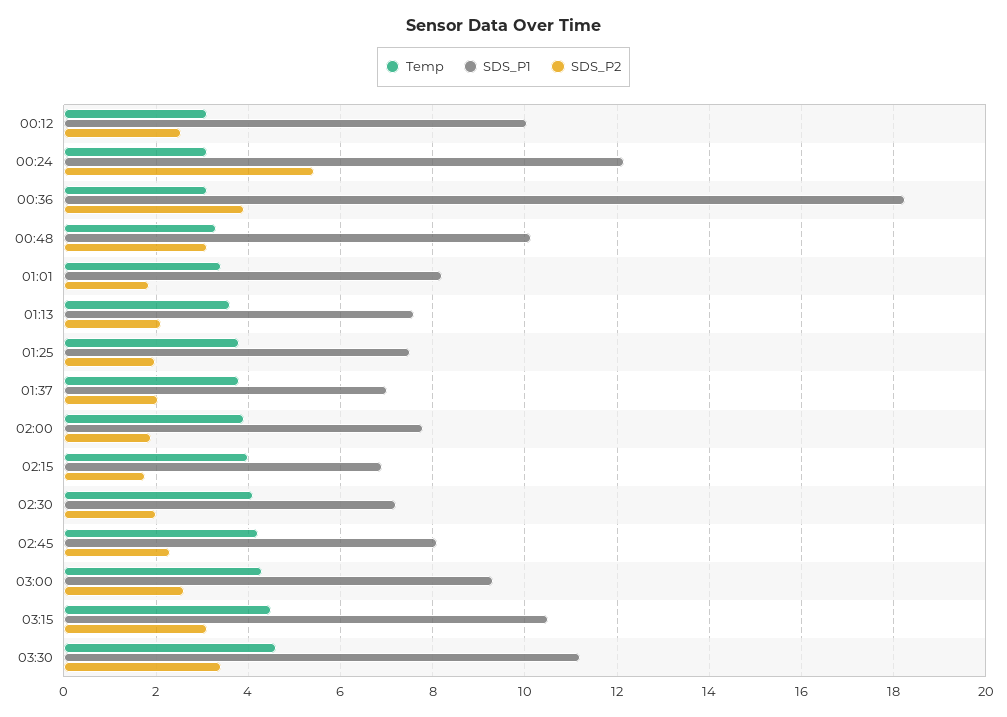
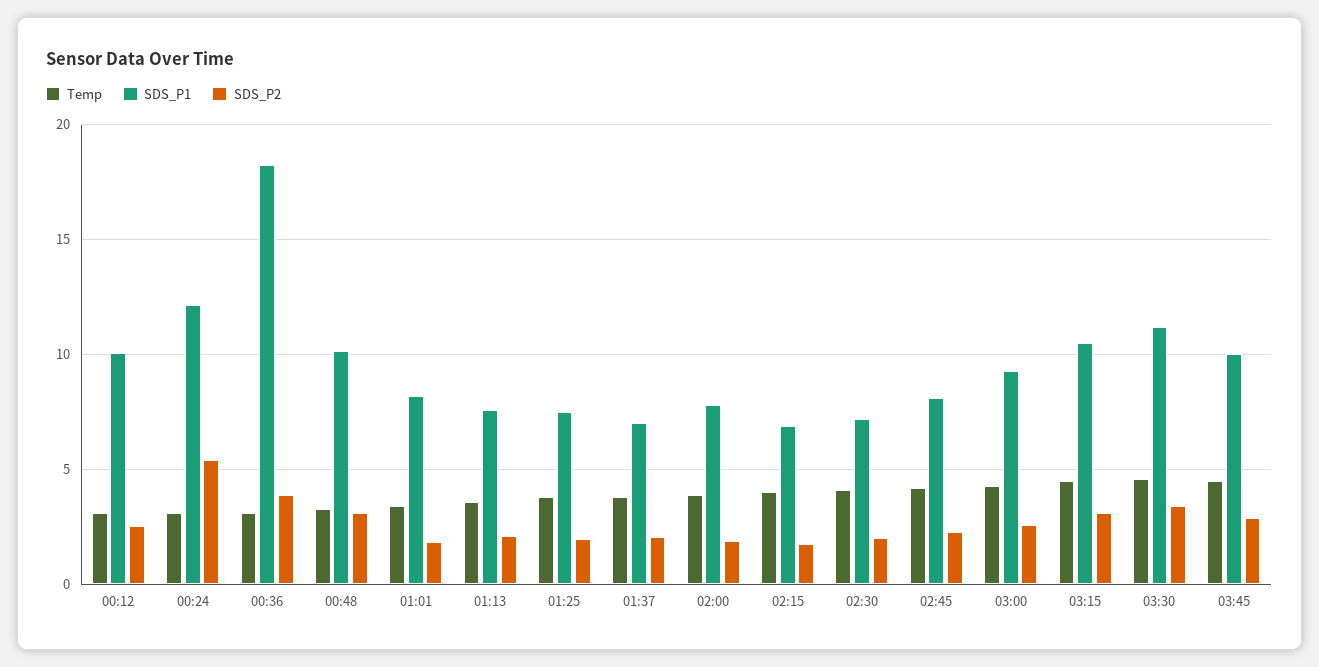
Temp, 03:45: none -> 4.5
SDS_P1, 03:45: none -> 10
SDS_P2, 03:45: none -> 3

